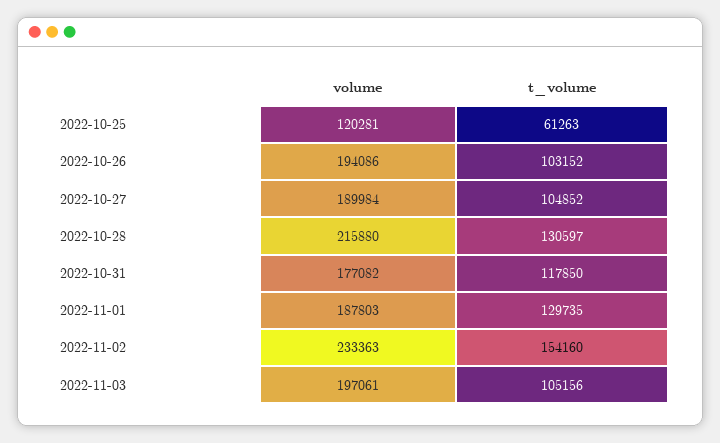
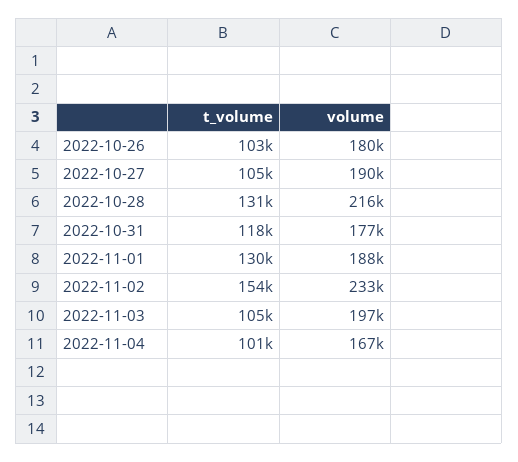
volume, 2022-10-25: 120281 -> none
t_volume, 2022-10-25: 61263 -> none
volume, 2022-10-26: 194086 -> 180000
t_volume, 2022-11-04: none -> 101000
volume, 2022-11-04: none -> 167000

